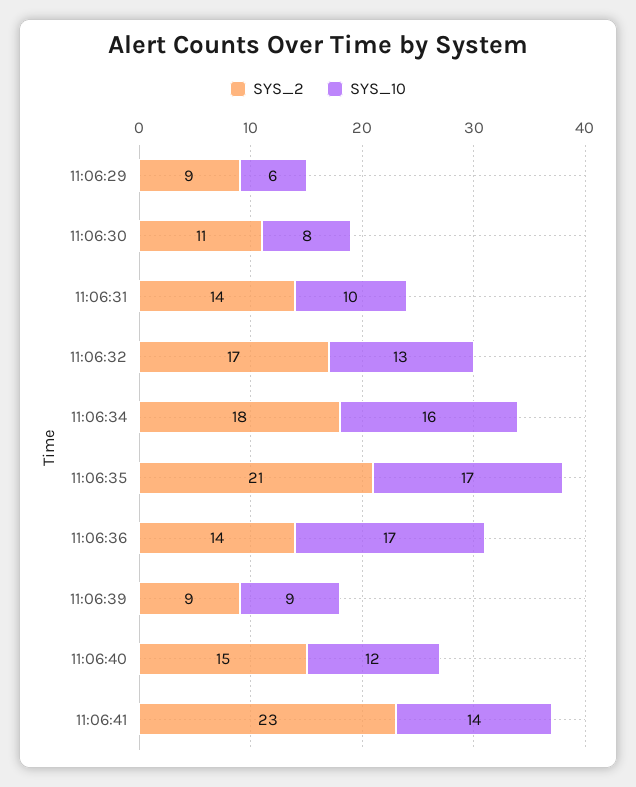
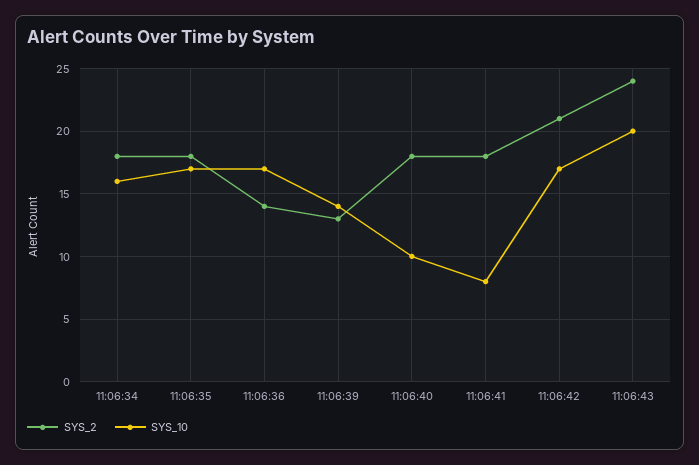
SYS_2, 11:06:29: 9 -> none
SYS_10, 11:06:29: 6 -> none
SYS_2, 11:06:30: 11 -> none
SYS_10, 11:06:30: 8 -> none
SYS_2, 11:06:31: 14 -> none
SYS_10, 11:06:31: 10 -> none
SYS_2, 11:06:32: 17 -> none
SYS_10, 11:06:32: 13 -> none
SYS_2, 11:06:35: 21 -> 18
SYS_2, 11:06:39: 9 -> 13
SYS_10, 11:06:39: 9 -> 14
SYS_2, 11:06:40: 15 -> 18
SYS_10, 11:06:40: 12 -> 10
SYS_2, 11:06:41: 23 -> 18
SYS_10, 11:06:41: 14 -> 8
SYS_2, 11:06:42: none -> 21
SYS_10, 11:06:42: none -> 17
SYS_2, 11:06:43: none -> 24
SYS_10, 11:06:43: none -> 20

